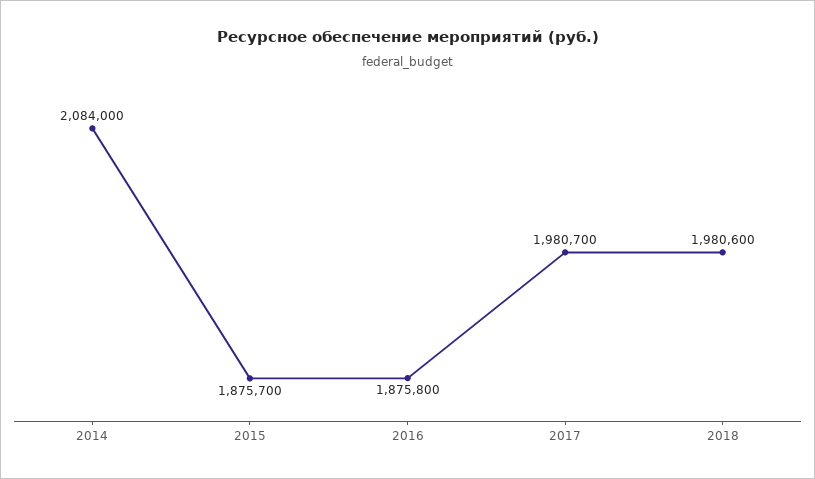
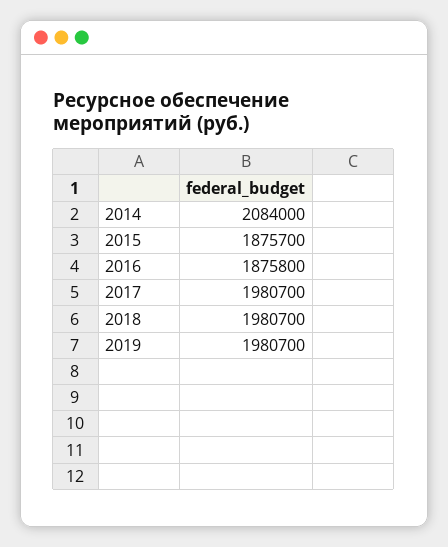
2018: 1980600 -> 1980700
2019: none -> 1980700

